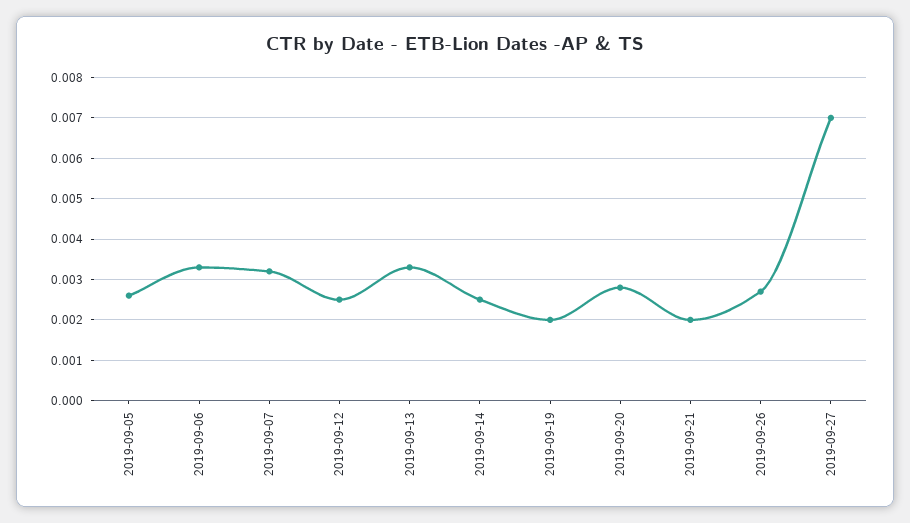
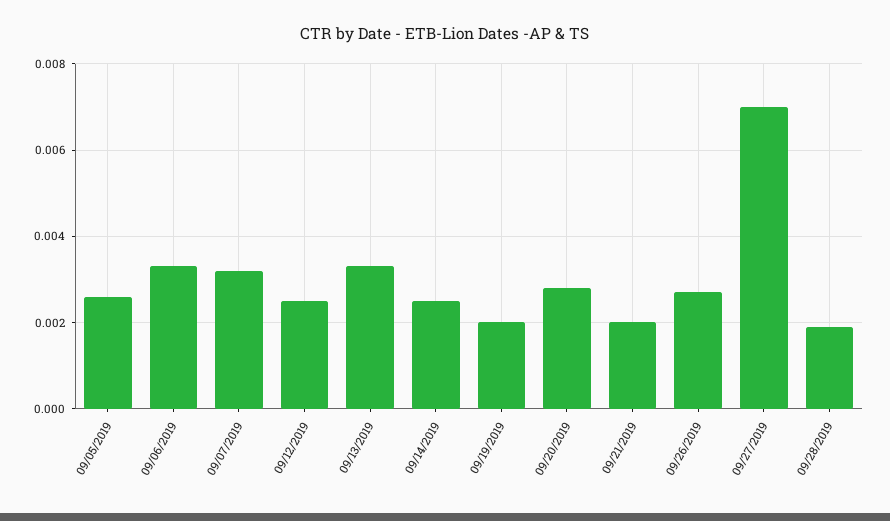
09/28/2019: none -> 0.002

